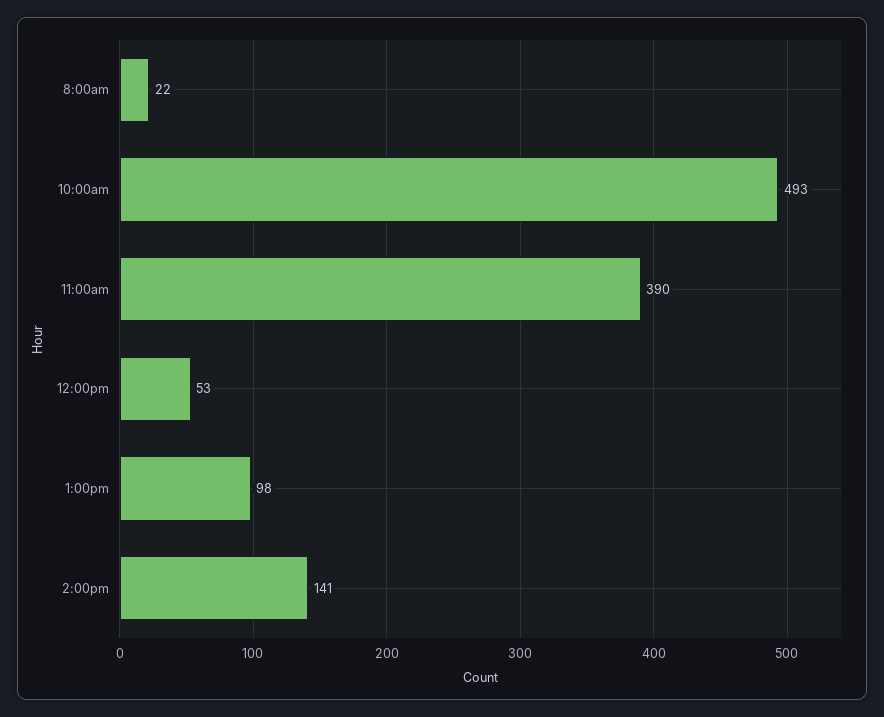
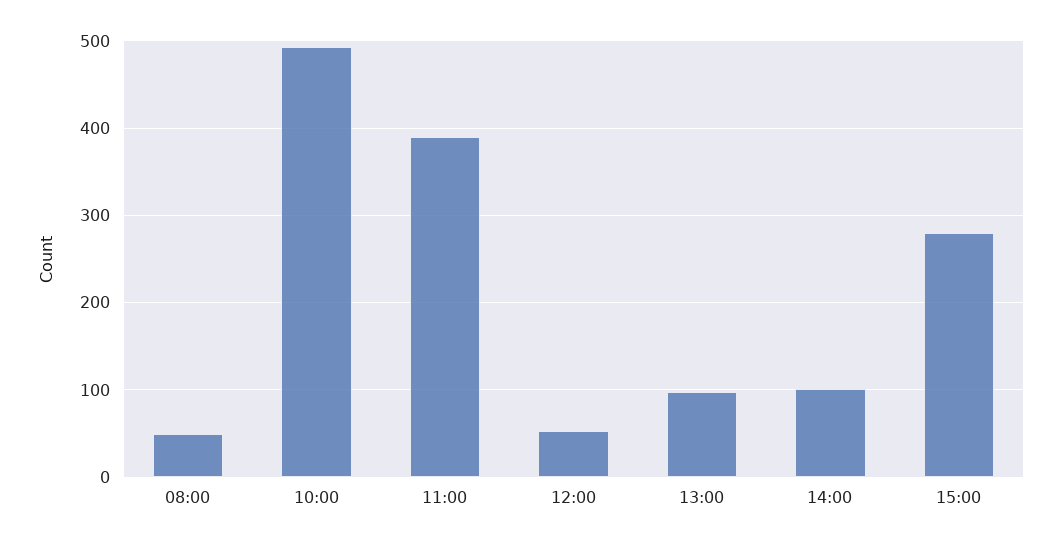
8:00am: 22 -> 50
2:00pm: 141 -> 100
15:00: none -> 280

